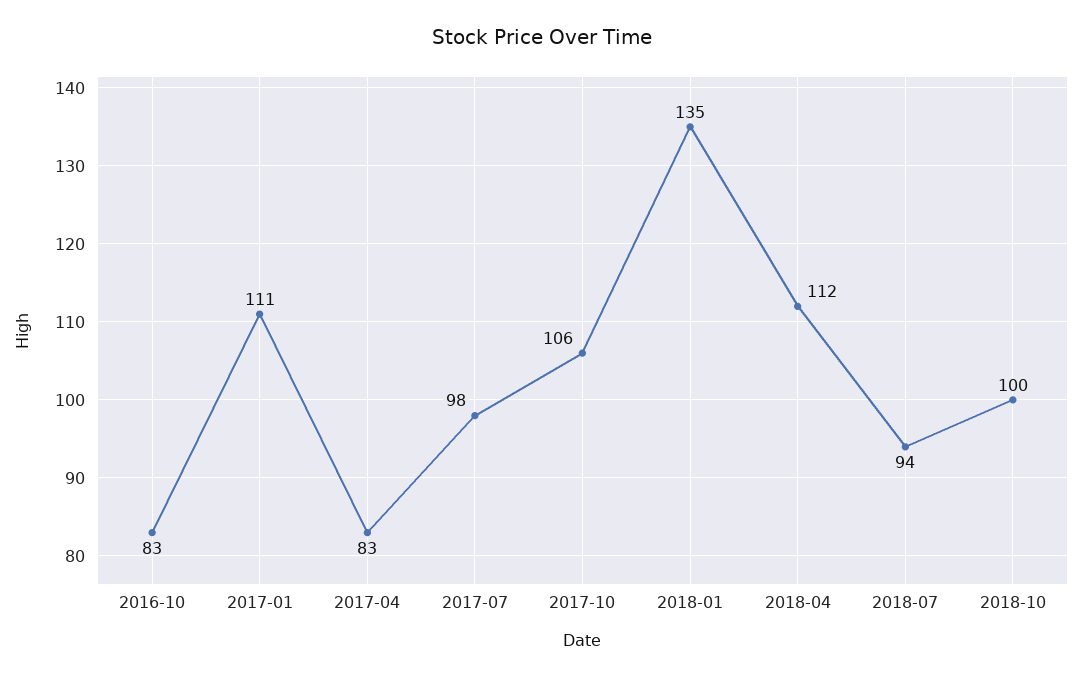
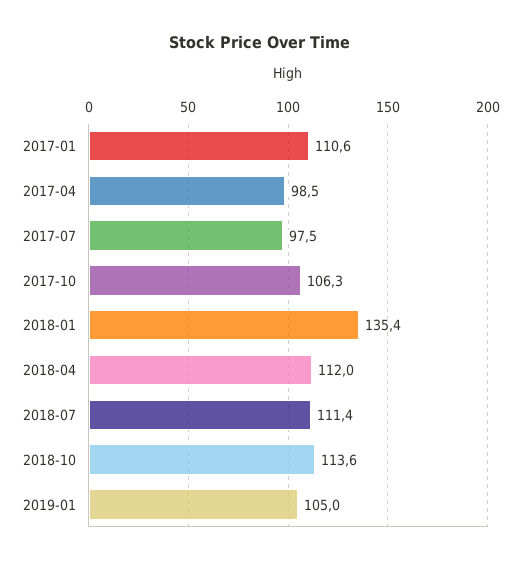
2016-10: 83 -> none
2017-04: 83 -> 98.5
2018-07: 94 -> 111.4
2018-10: 100 -> 113.6
2019-01: none -> 105

